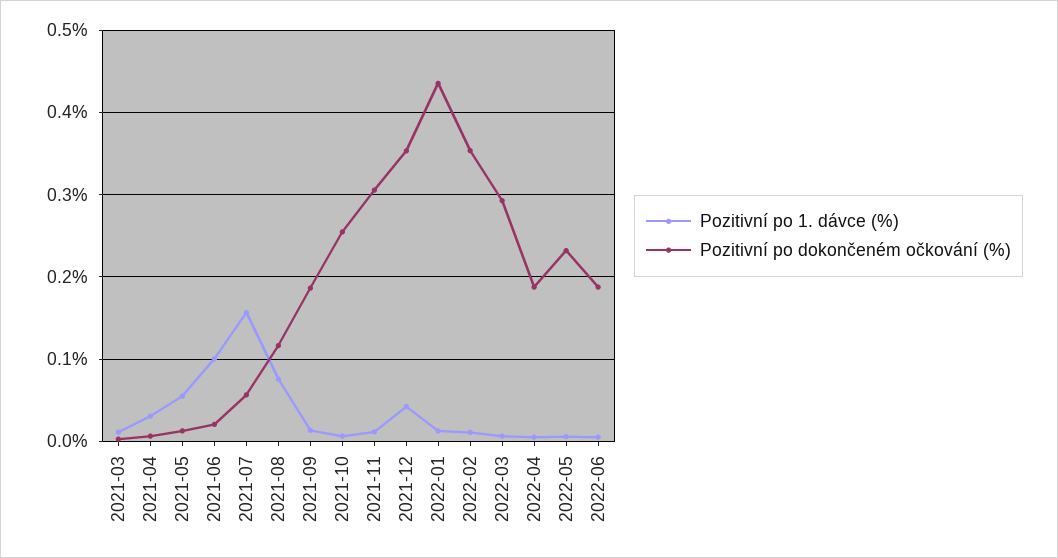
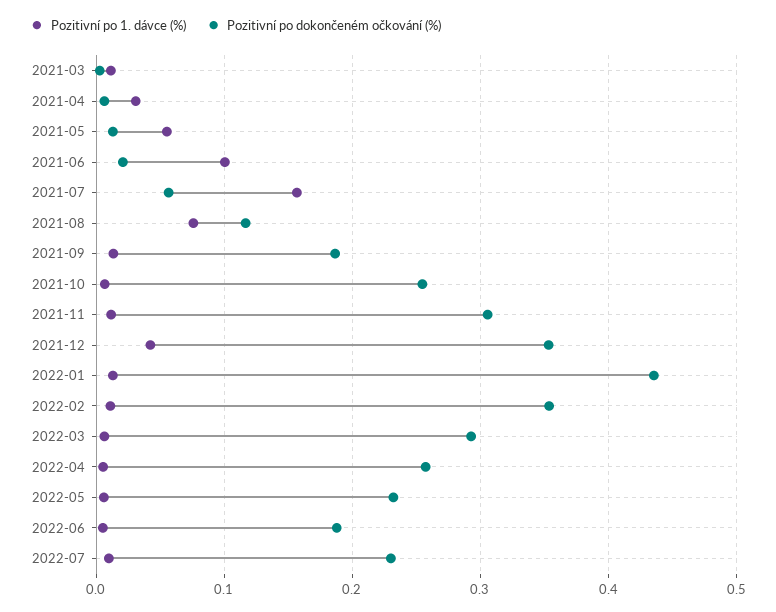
Pozitivní po dokončeném očkování (%), 2022-04: 0.19 -> 0.26
Pozitivní po 1. dávce (%), 2022-07: none -> 0.01
Pozitivní po dokončeném očkování (%), 2022-07: none -> 0.23

